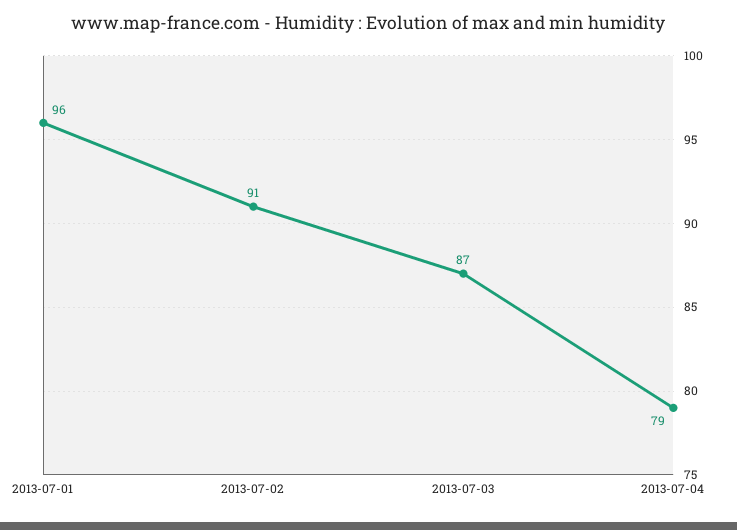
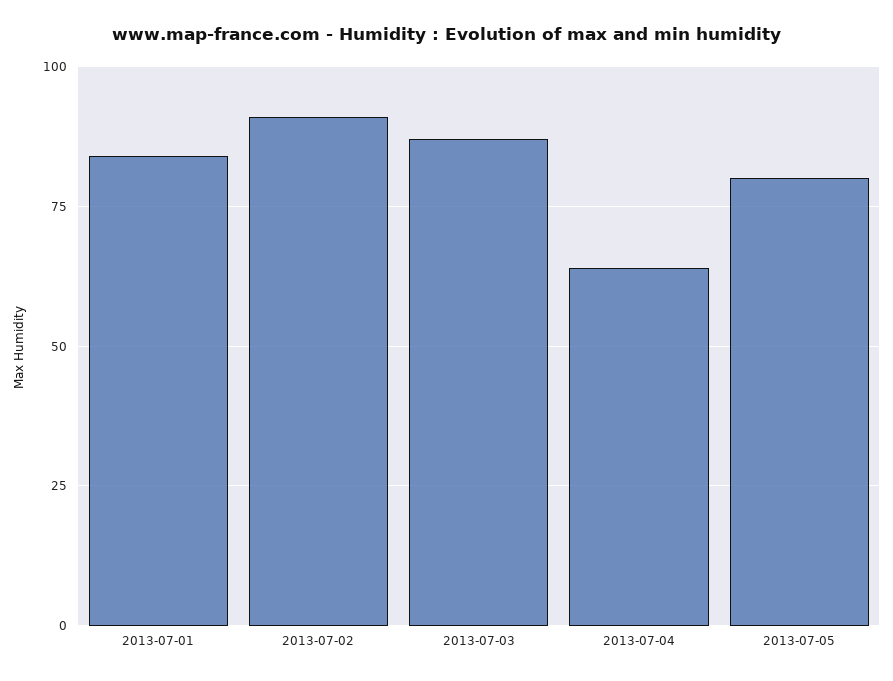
2013-07-01: 96 -> 85
2013-07-04: 79 -> 65
2013-07-05: none -> 80

